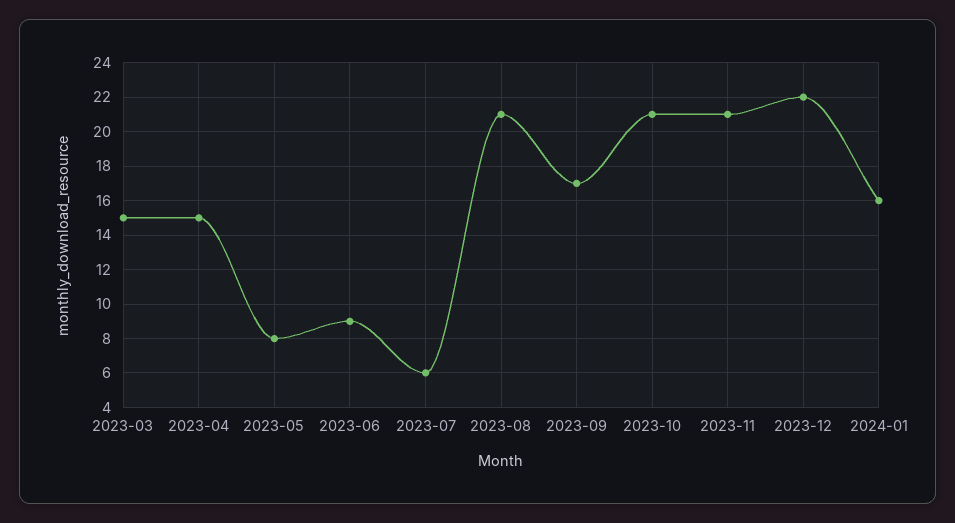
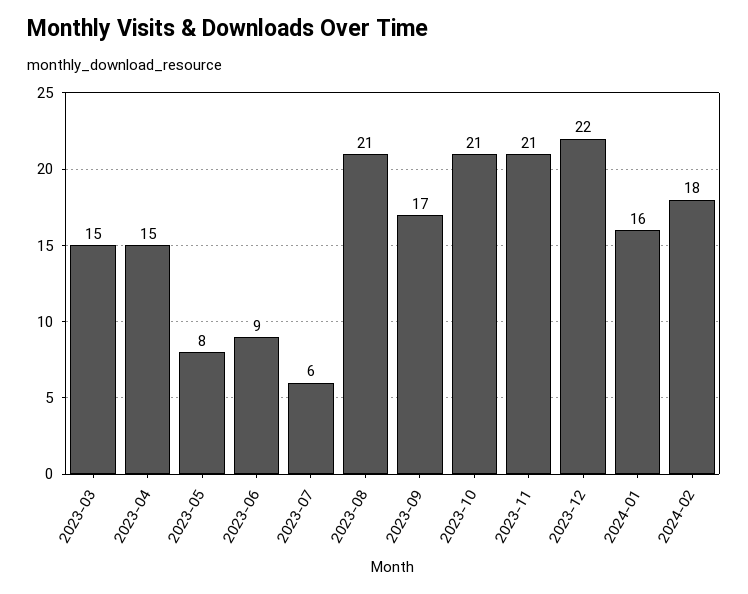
2024-02: none -> 18

